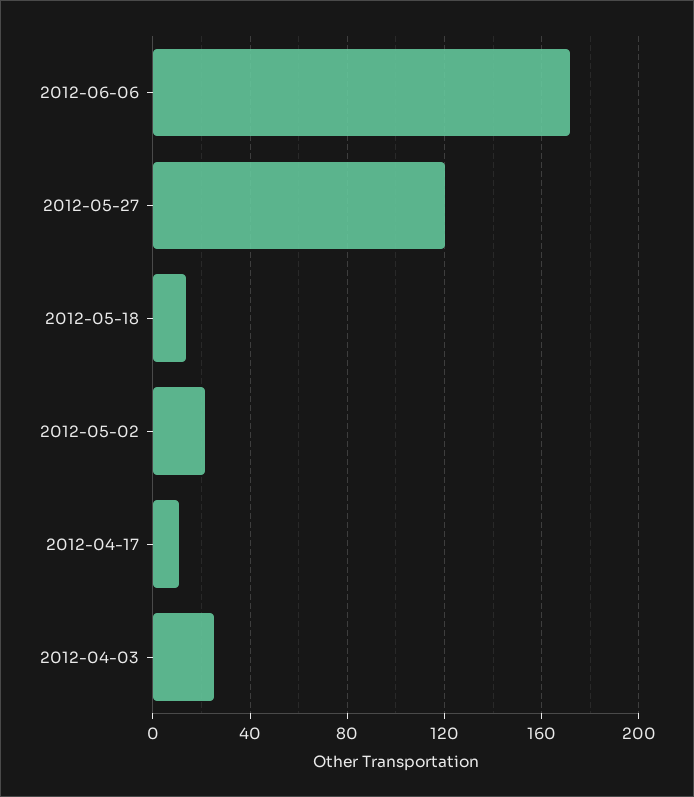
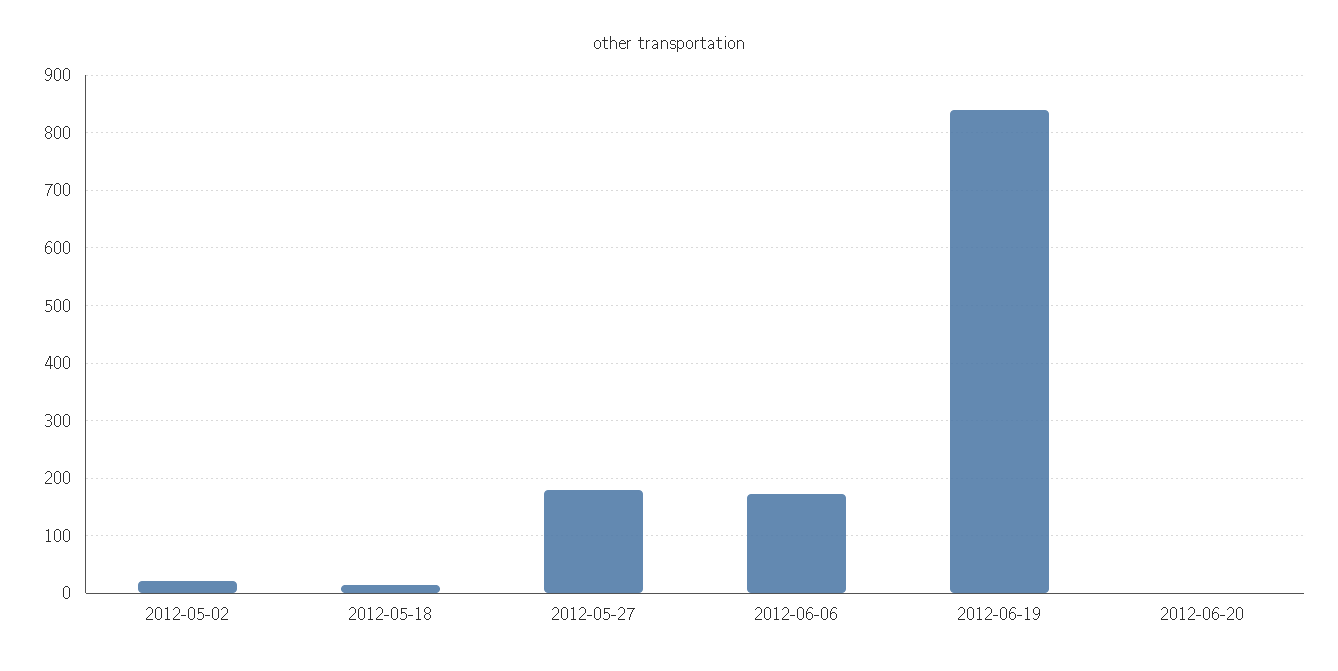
2012-05-27: 120 -> 180
2012-04-17: 10 -> none
2012-04-03: 25 -> none
2012-06-19: none -> 840
2012-06-20: none -> 0

